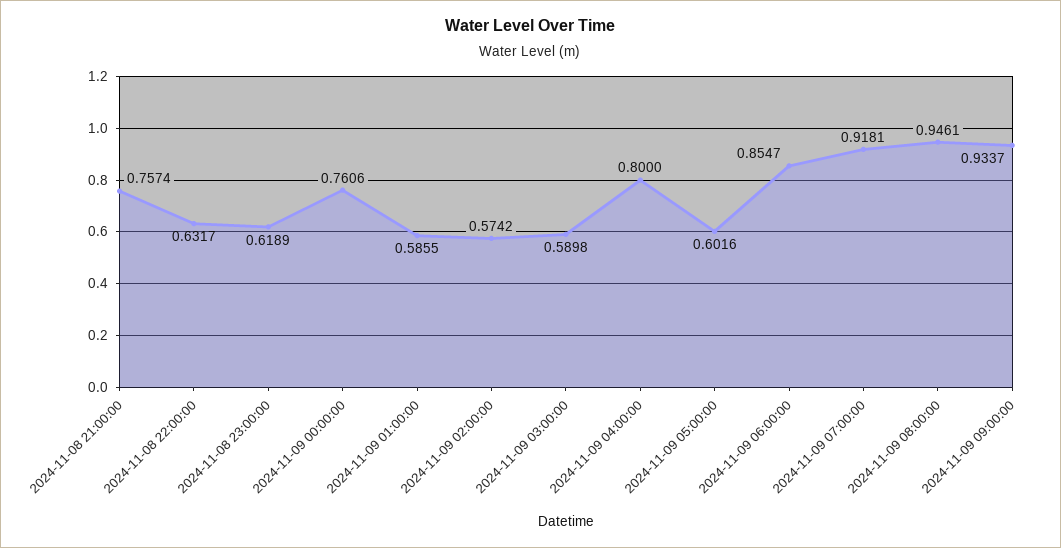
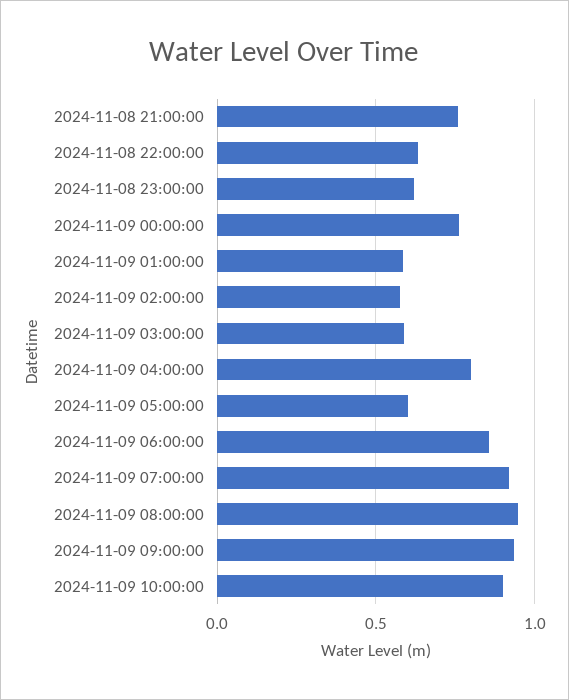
2024-11-09 10:00:00: none -> 0.9

